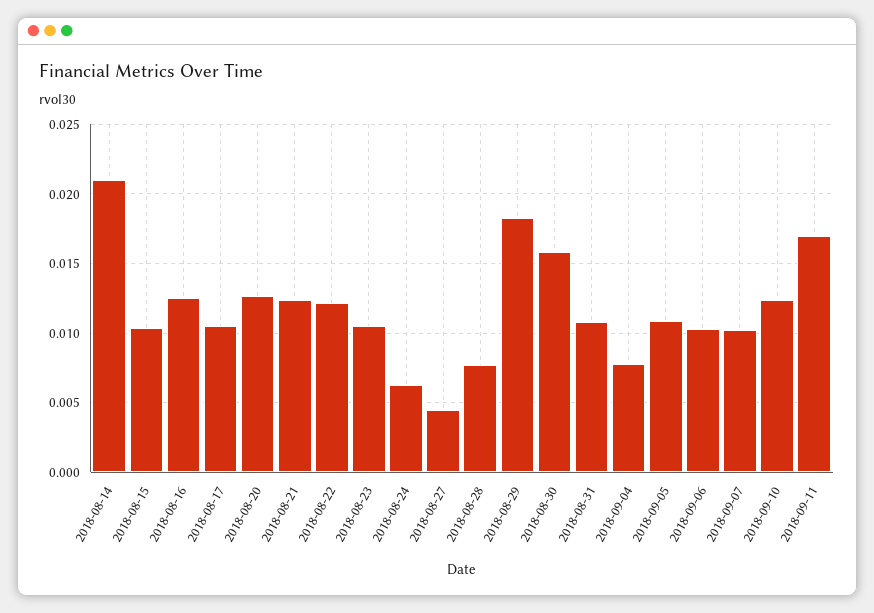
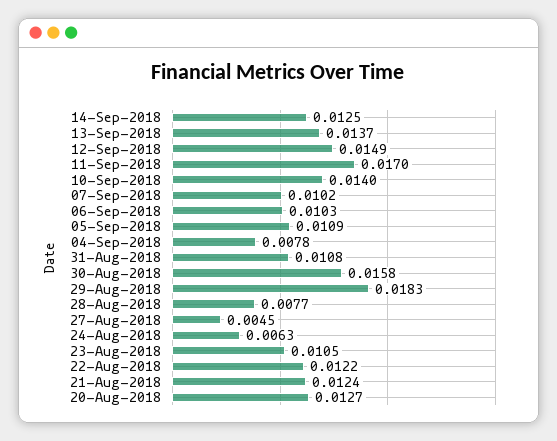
2018-08-14: 0.021 -> none
2018-08-15: 0.0105 -> none
2018-08-16: 0.0125 -> none
2018-08-17: 0.0105 -> none
2018-09-10: 0.0125 -> 0.014
14-Sep-2018: none -> 0.0125
13-Sep-2018: none -> 0.0137
12-Sep-2018: none -> 0.0149

